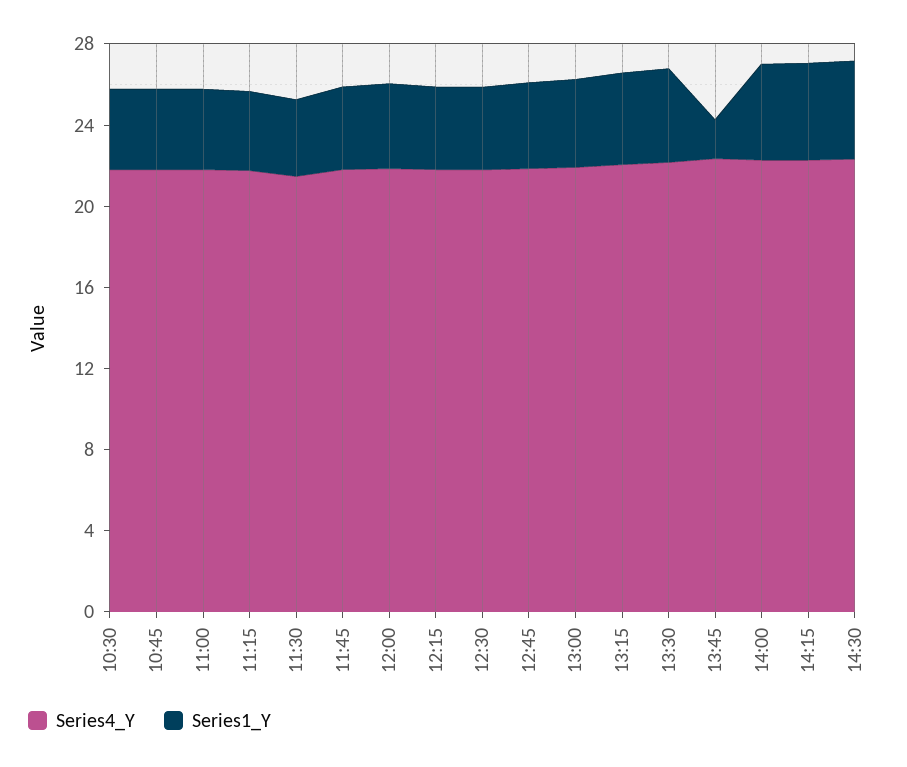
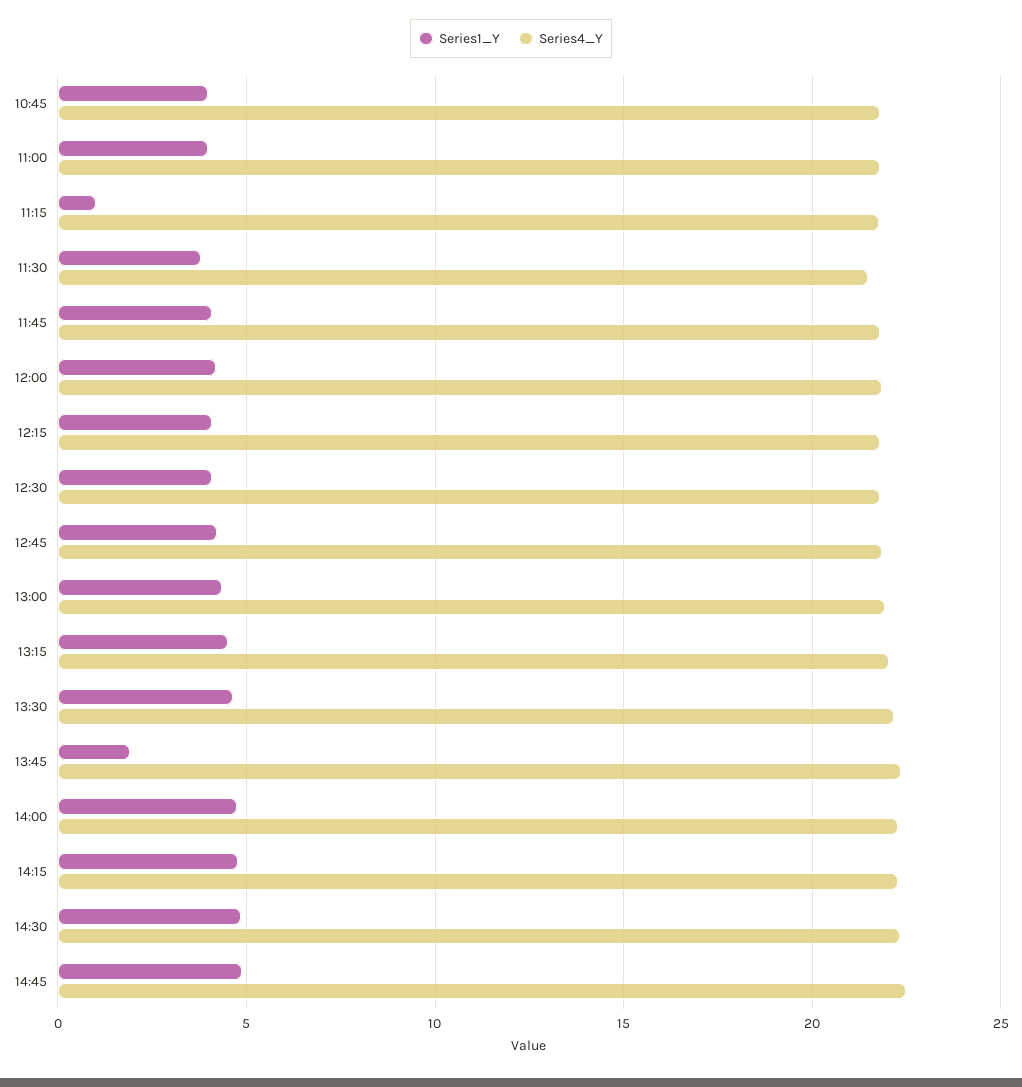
Series4_Y, 10:30: 22 -> none
Series1_Y, 10:30: 4 -> none
Series1_Y, 11:15: 4 -> 1
Series1_Y, 14:45: none -> 5
Series4_Y, 14:45: none -> 22.5

